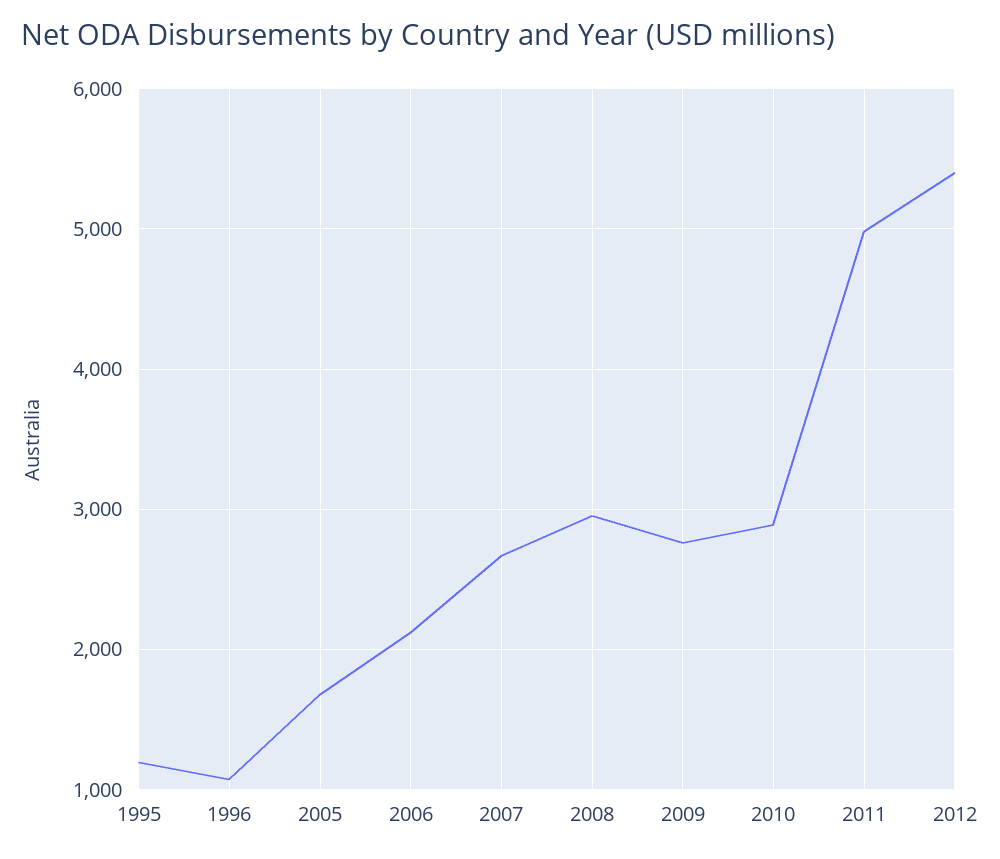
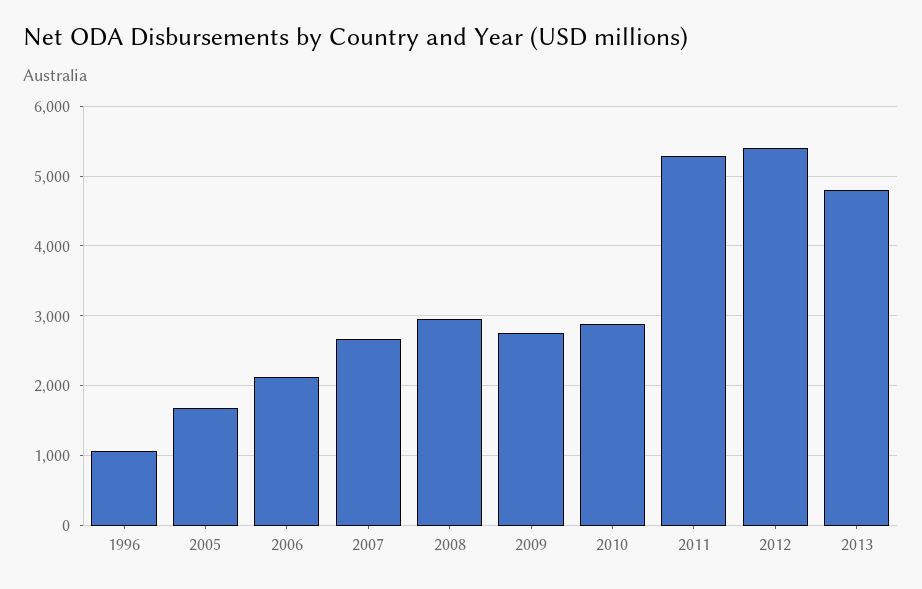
1995: 1200 -> none
2011: 5000 -> 5300
2013: none -> 4800

